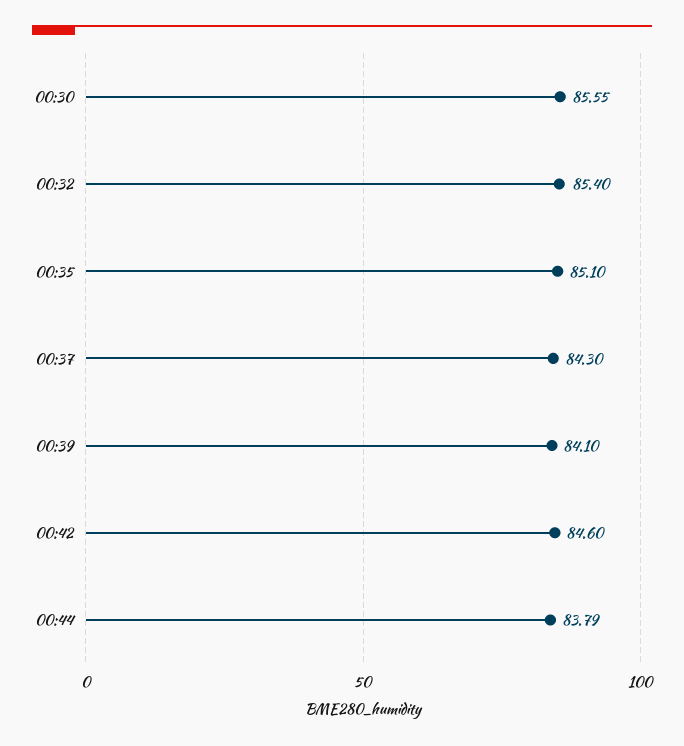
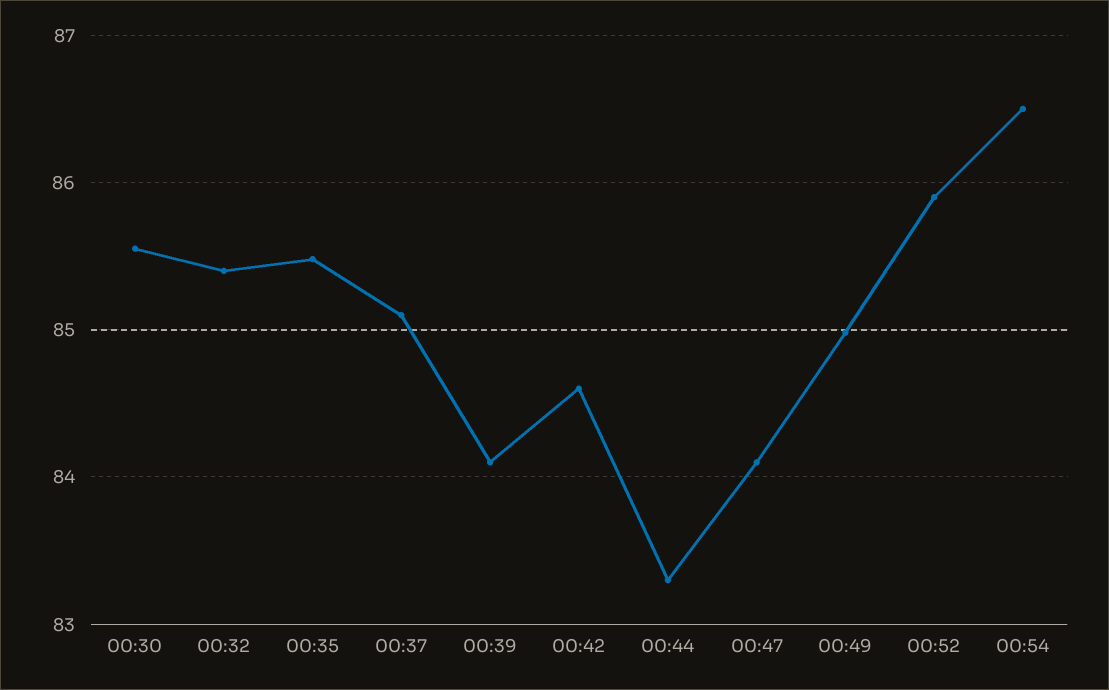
00:35: 85.1 -> 85.5
00:37: 84.3 -> 85.1
00:44: 83.79 -> 83.3
00:47: none -> 84.1
00:49: none -> 85
00:52: none -> 85.9
00:54: none -> 86.5

